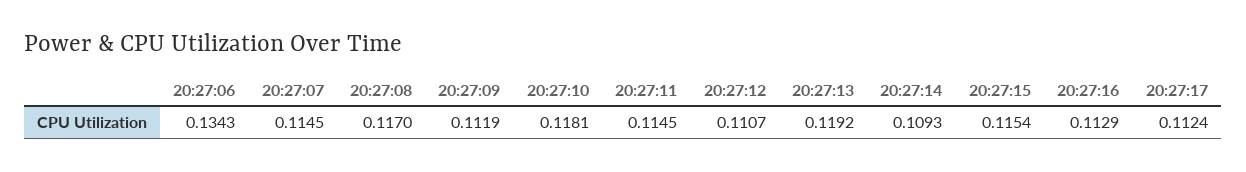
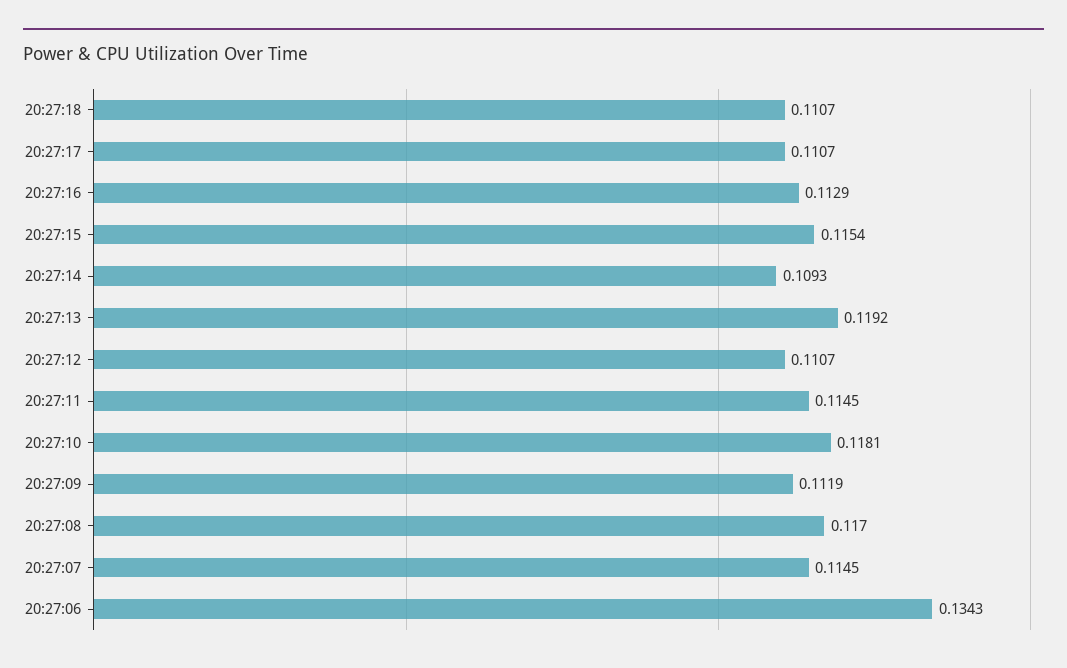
20:27:17: 0.1124 -> 0.1107
20:27:18: none -> 0.1107

